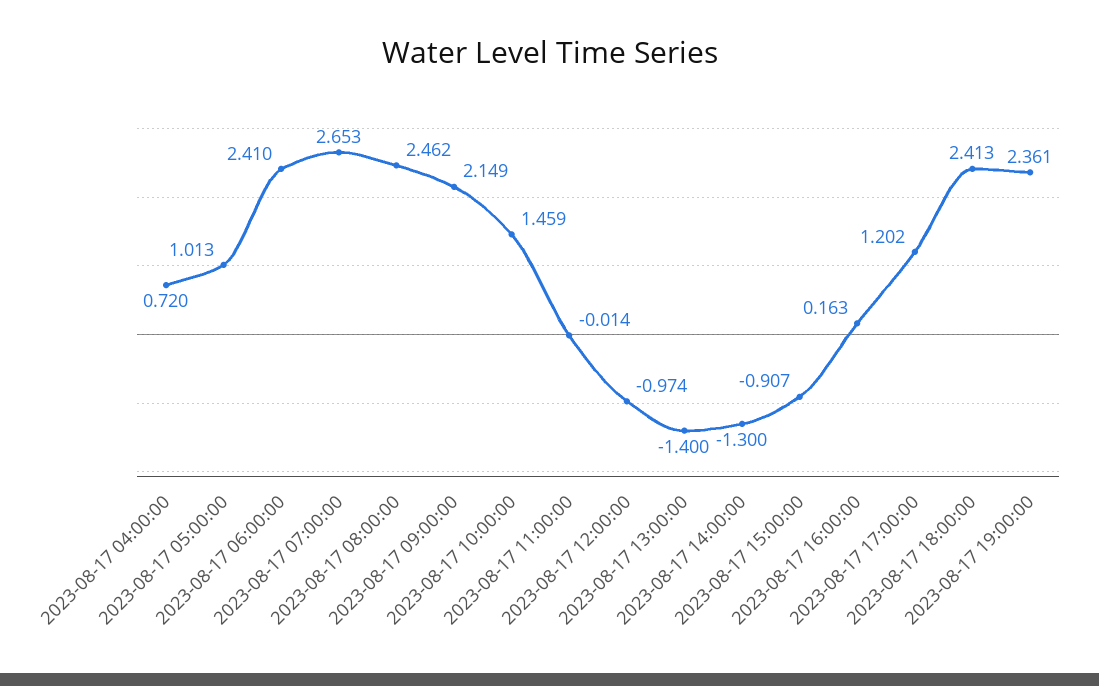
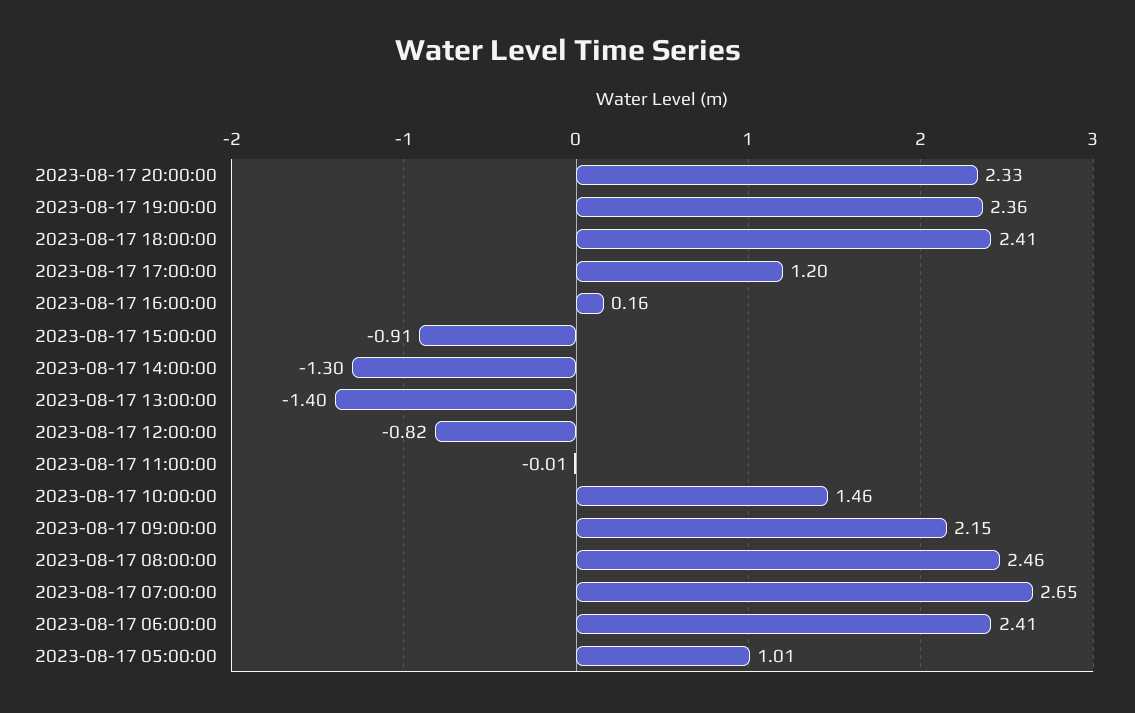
2023-08-17 04:00:00: 0.72 -> none
2023-08-17 12:00:00: -0.974 -> -0.82
2023-08-17 20:00:00: none -> 2.33

